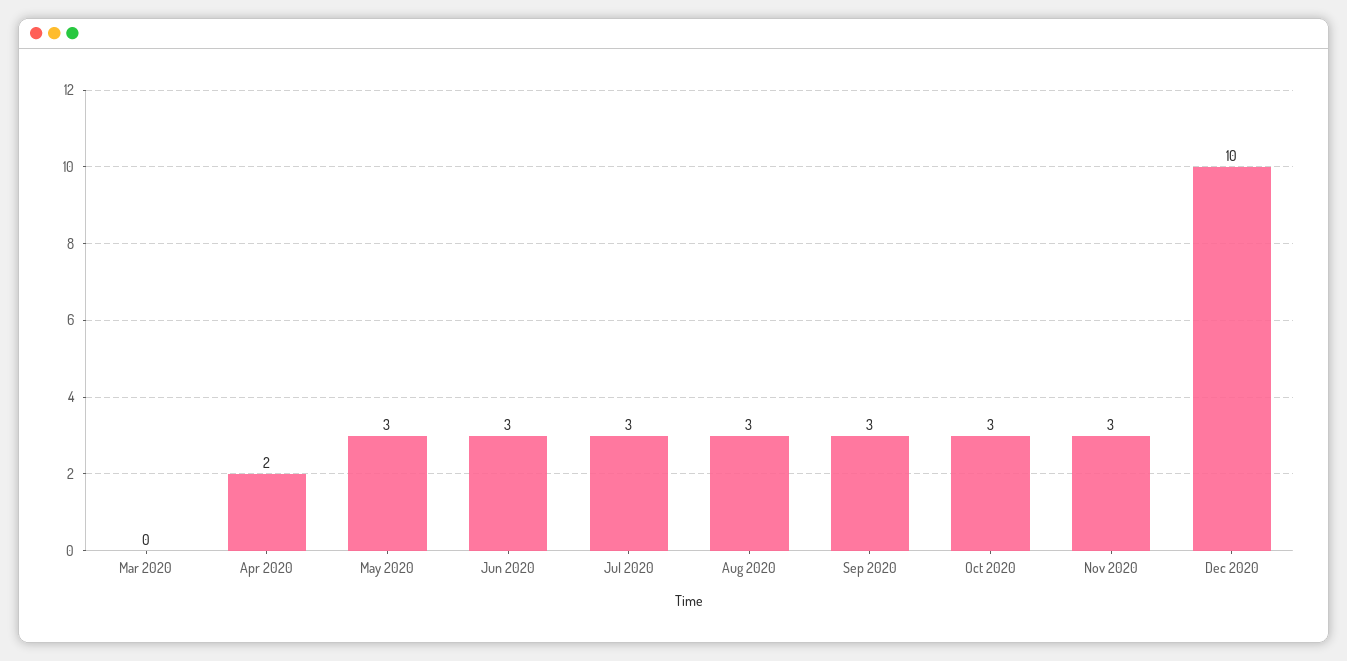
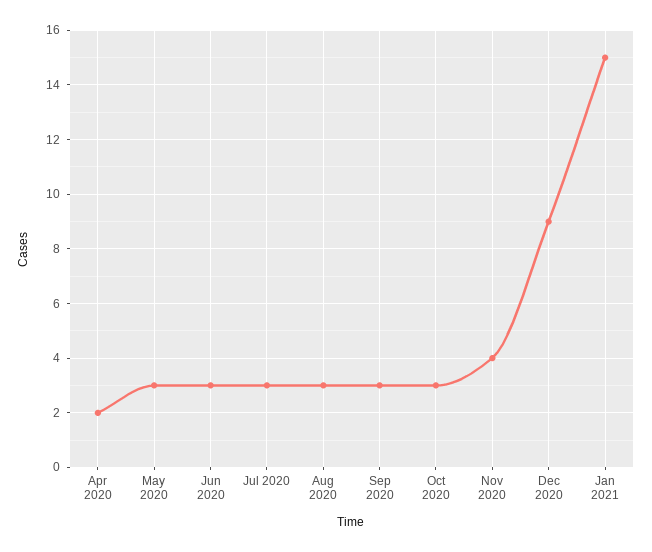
Mar 2020: 0 -> none
Nov 2020: 3 -> 4
Dec 2020: 10 -> 9
Jan 2021: none -> 15

